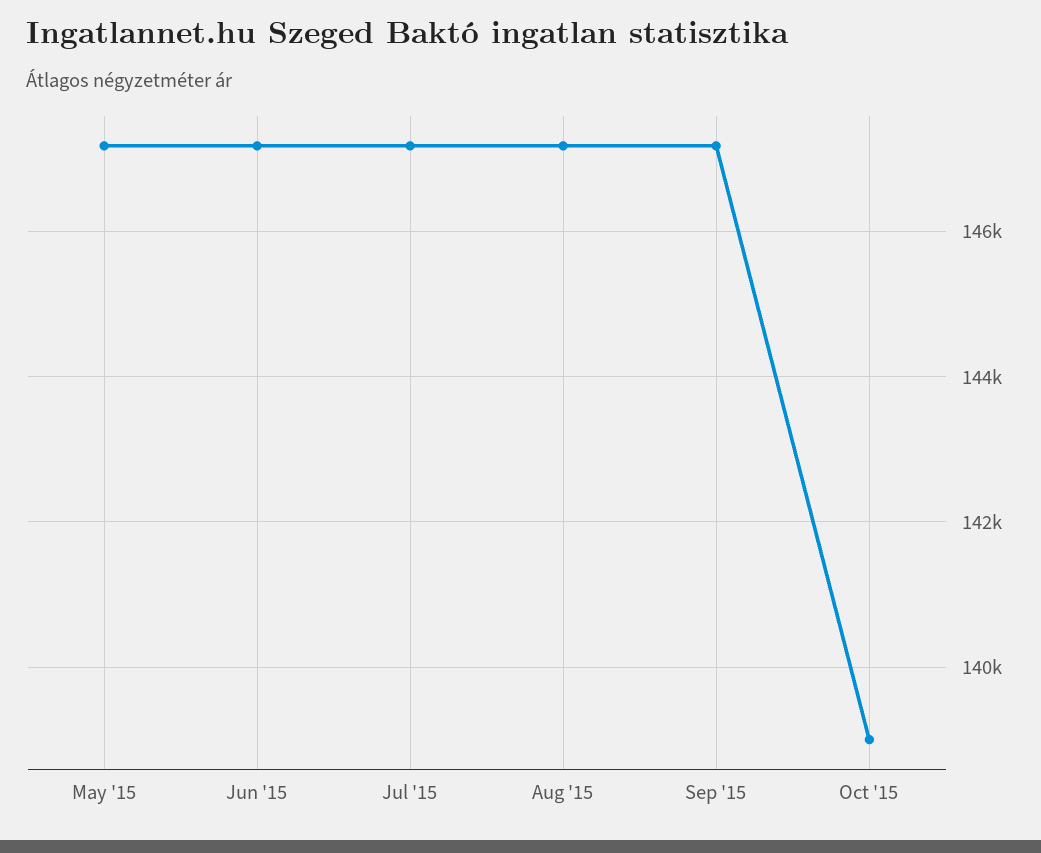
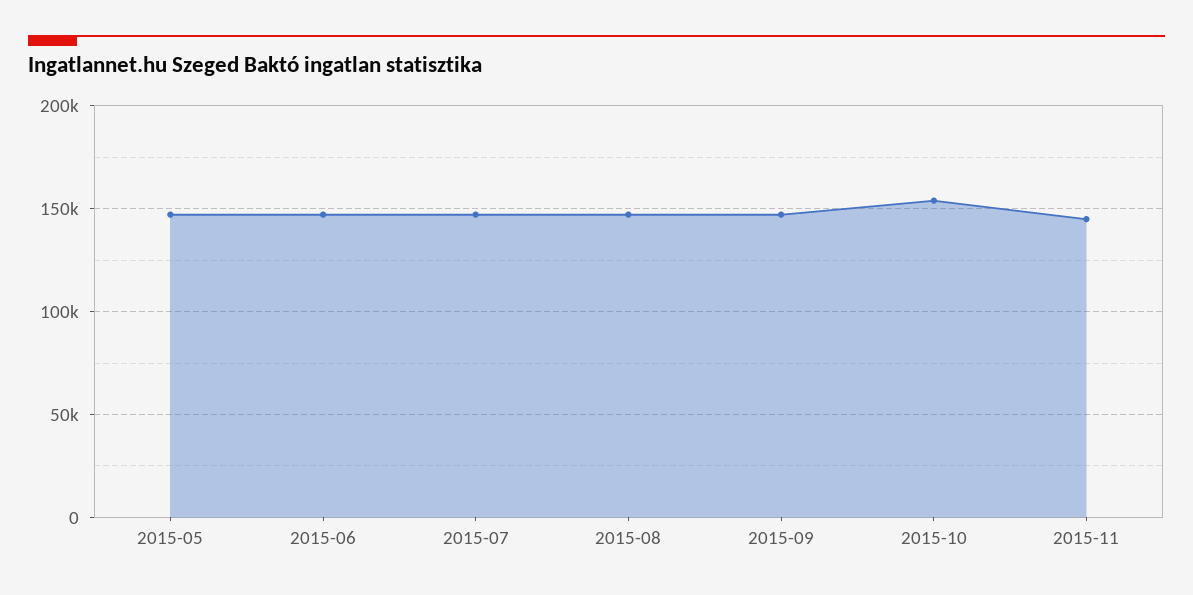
Oct '15: 139000 -> 155000
2015-11: none -> 145000

